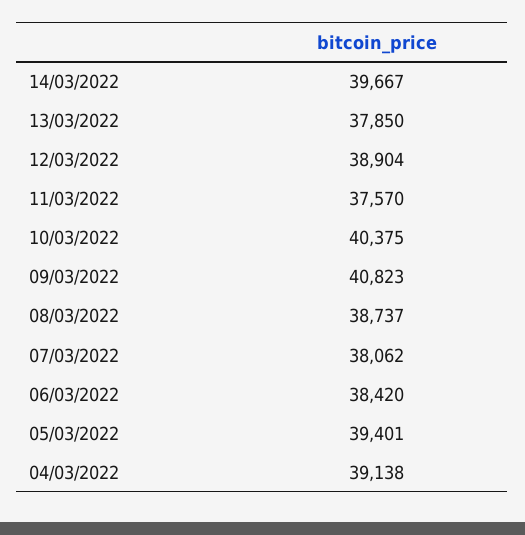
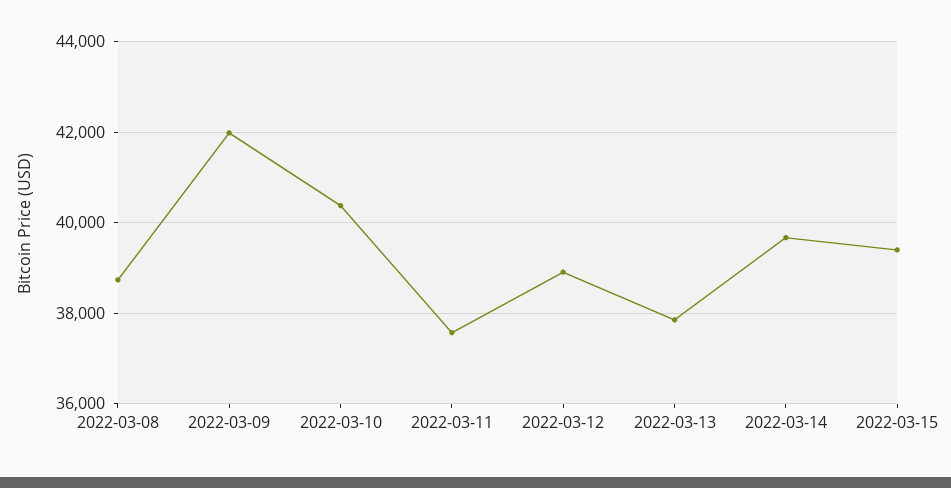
09/03/2022: 40823 -> 42000
07/03/2022: 38062 -> none
06/03/2022: 38420 -> none
05/03/2022: 39401 -> none
04/03/2022: 39138 -> none
2022-03-15: none -> 39400

